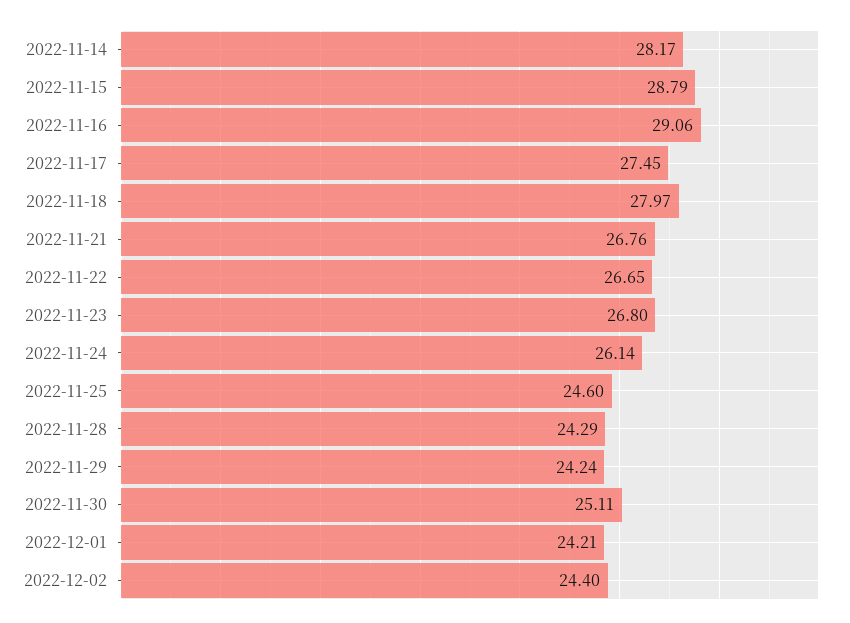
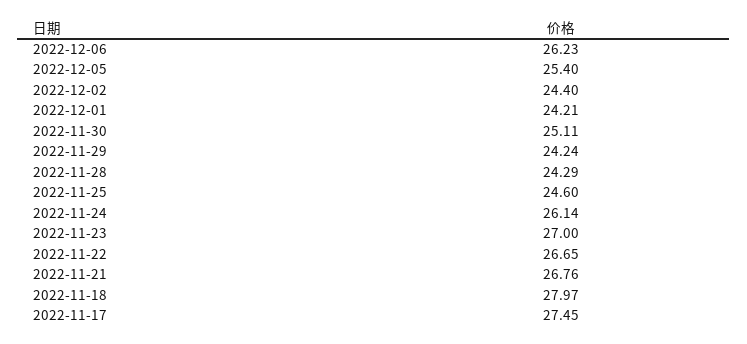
2022-11-14: 28.17 -> none
2022-11-15: 28.79 -> none
2022-11-16: 29.06 -> none
2022-11-23: 26.8 -> 27
2022-12-06: none -> 26.23
2022-12-05: none -> 25.4

